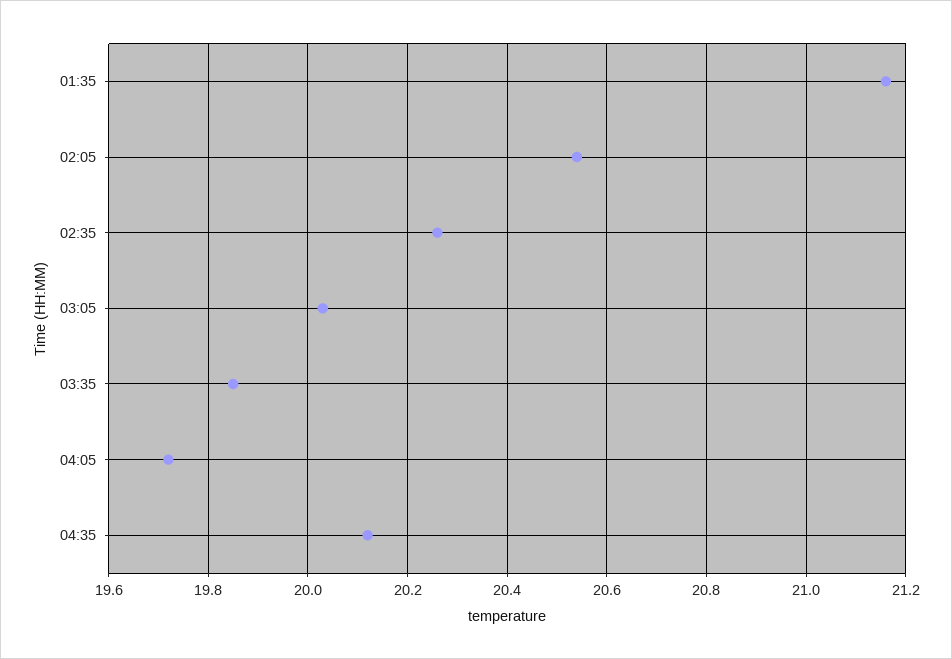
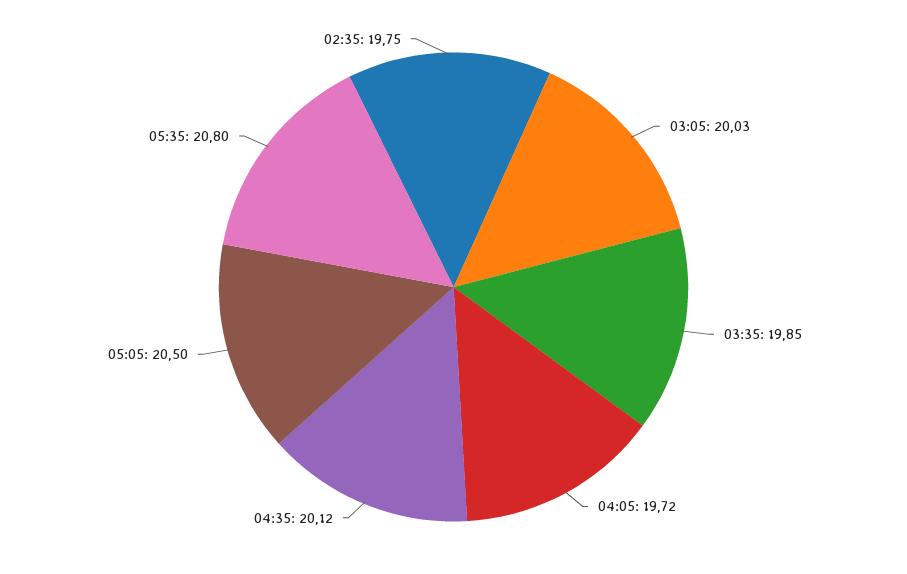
01:35: 21.15 -> none
02:05: 20.55 -> none
02:35: 20.25 -> 19.75
05:05: none -> 20.5
05:35: none -> 20.8

